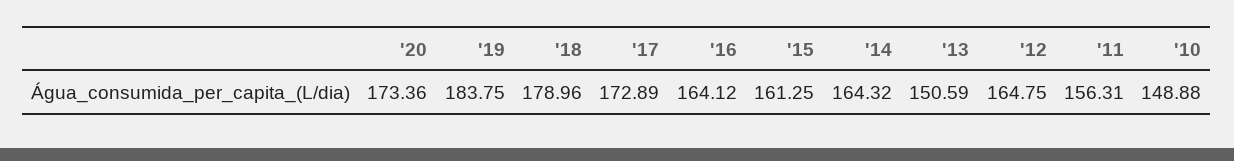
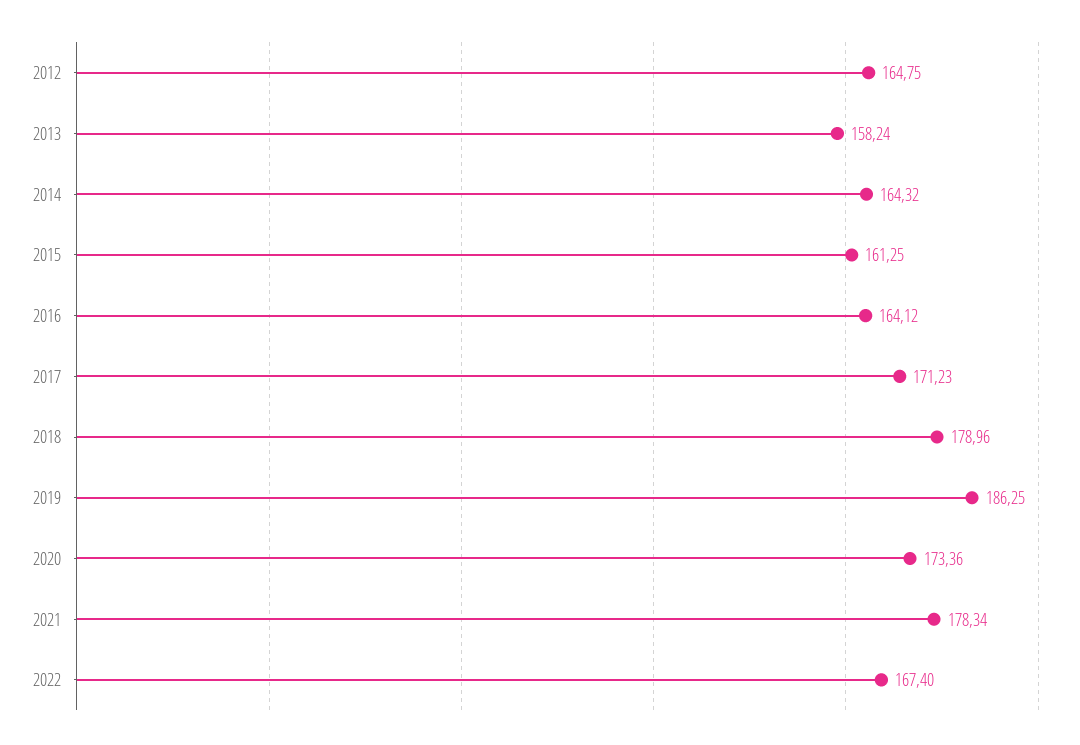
'19: 183.75 -> 186.25
'17: 172.89 -> 171.23
'13: 150.59 -> 158.24
'11: 156.31 -> none
'10: 148.88 -> none
2021: none -> 178.34
2022: none -> 167.4

